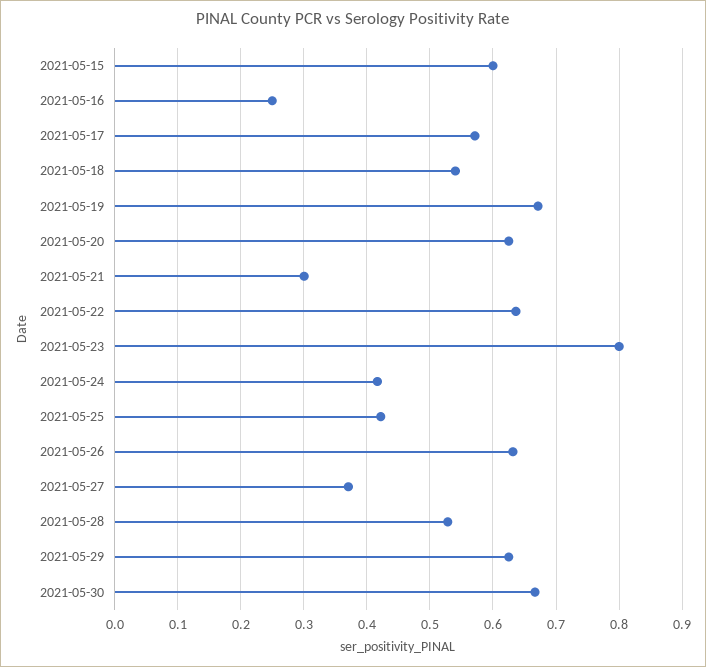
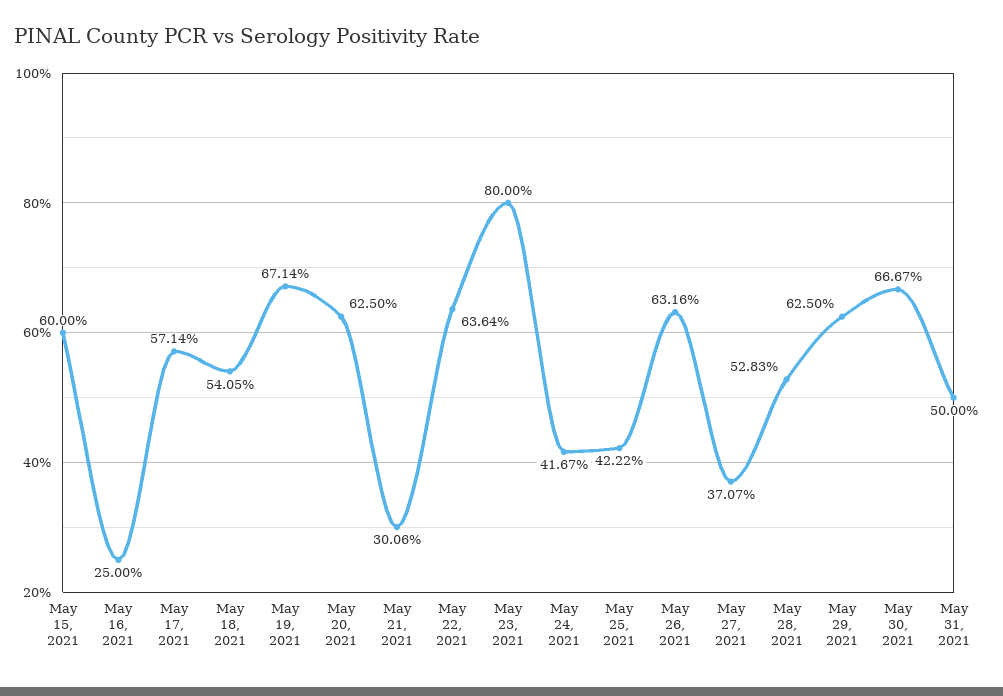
May 31, 2021: none -> 0.5

